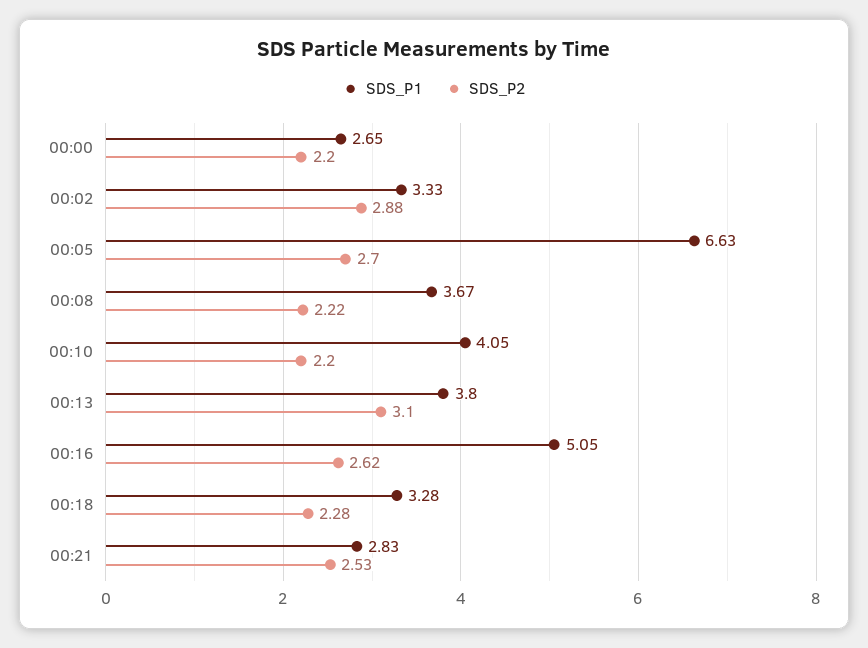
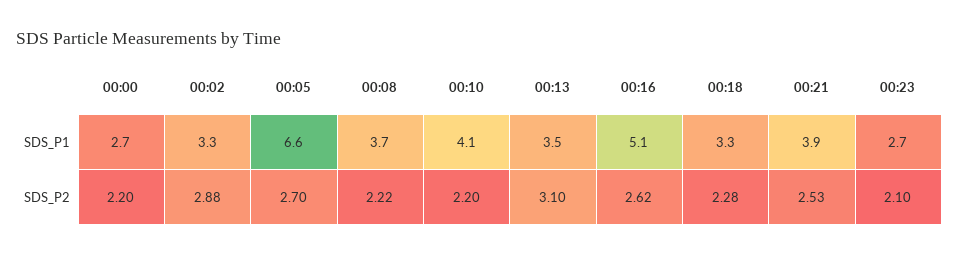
SDS_P1, 00:13: 3.8 -> 3.5
SDS_P1, 00:21: 2.83 -> 3.9
SDS_P1, 00:23: none -> 2.7
SDS_P2, 00:23: none -> 2.1

